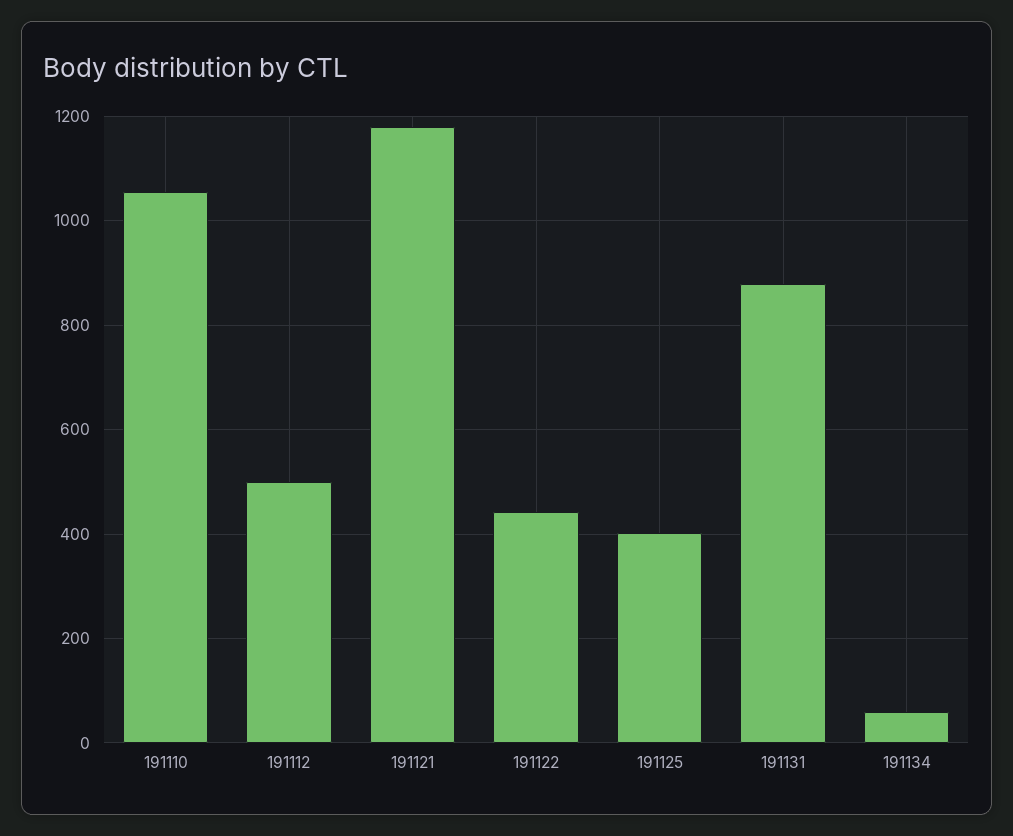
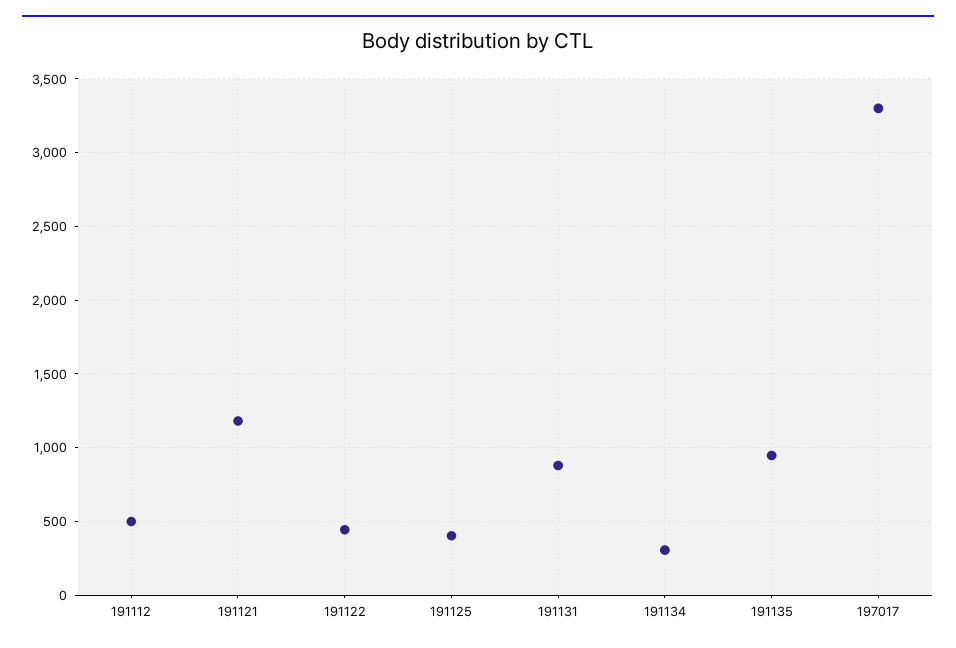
191110: 1060 -> none
191134: 60 -> 300
191135: none -> 950
197017: none -> 3300

